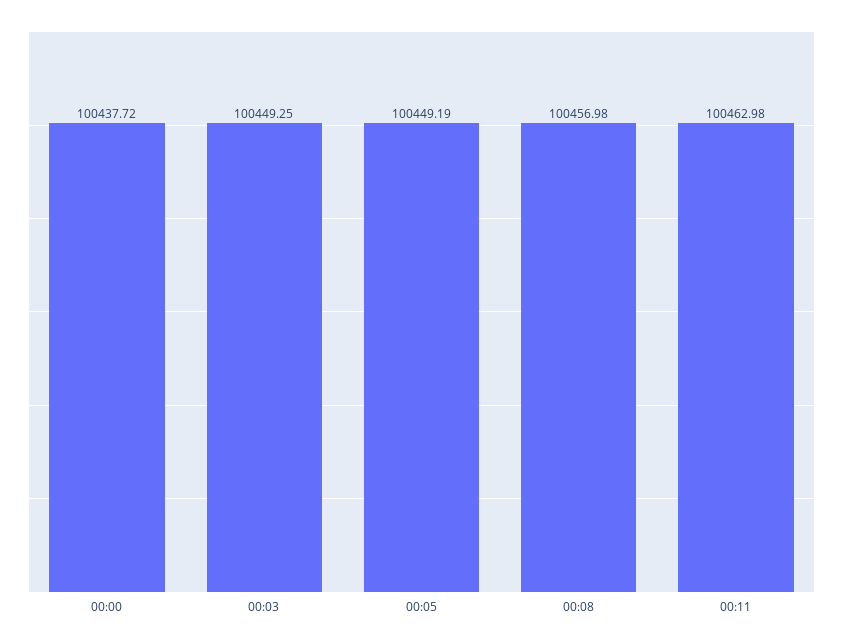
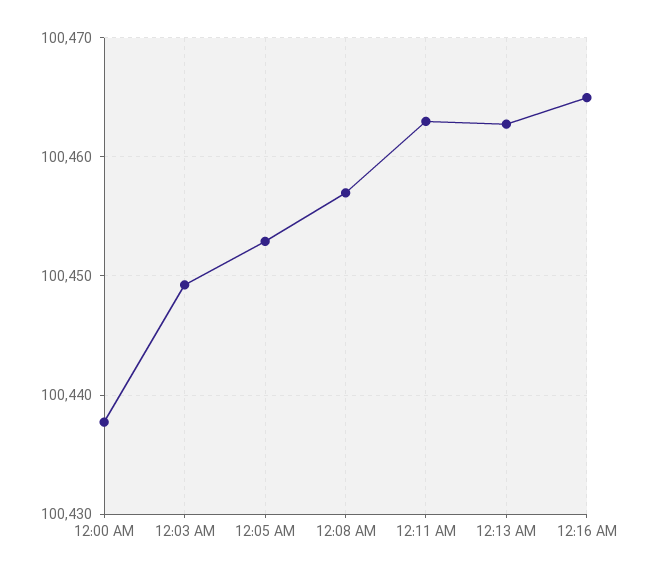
00:05: 100449.19 -> 100453
12:13 AM: none -> 100463
12:16 AM: none -> 100465

